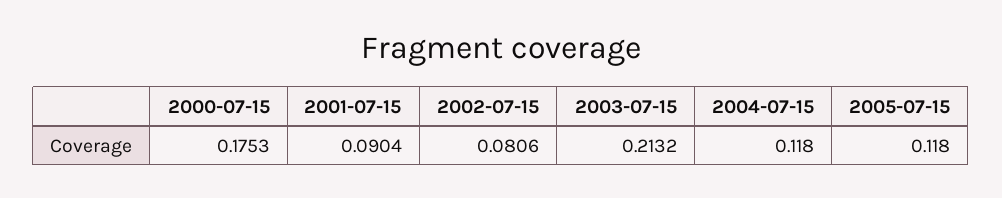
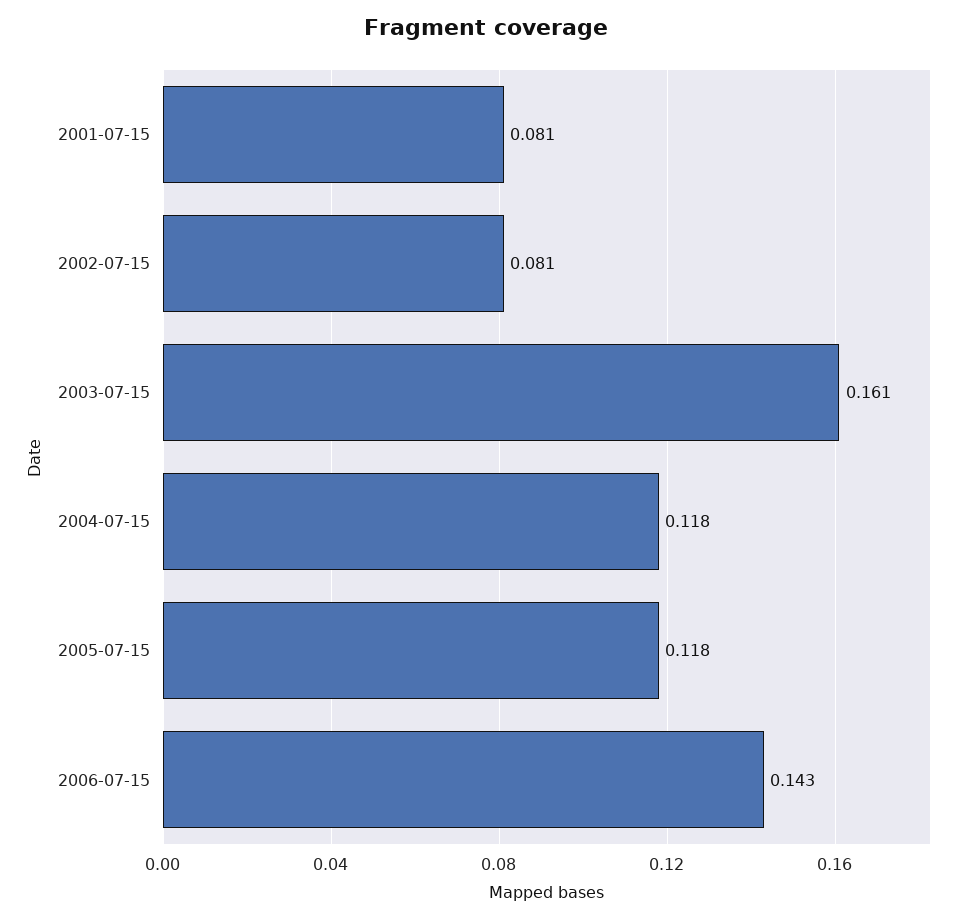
2000-07-15: 0.1753 -> none
2001-07-15: 0.0904 -> 0.081
2003-07-15: 0.2132 -> 0.161
2006-07-15: none -> 0.143

